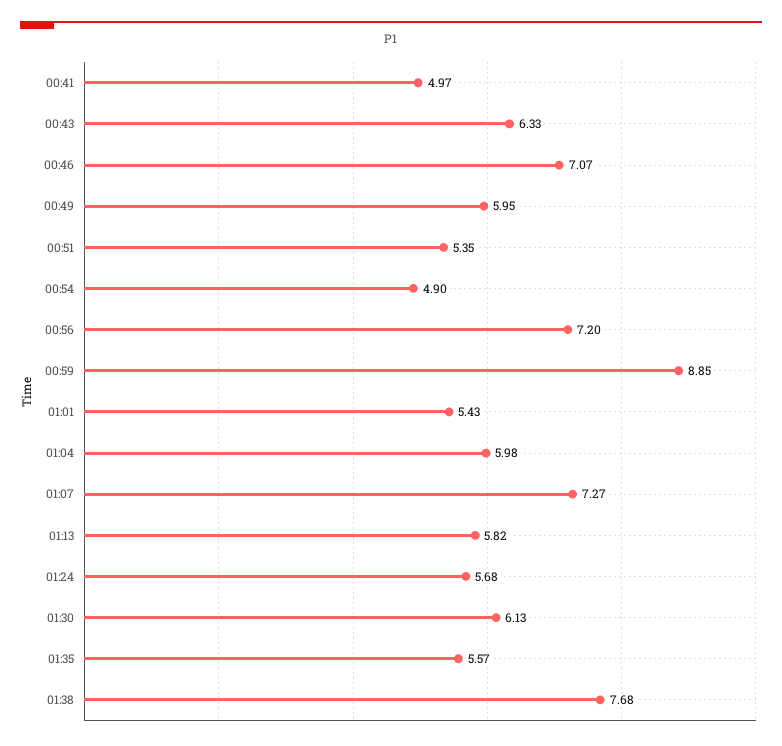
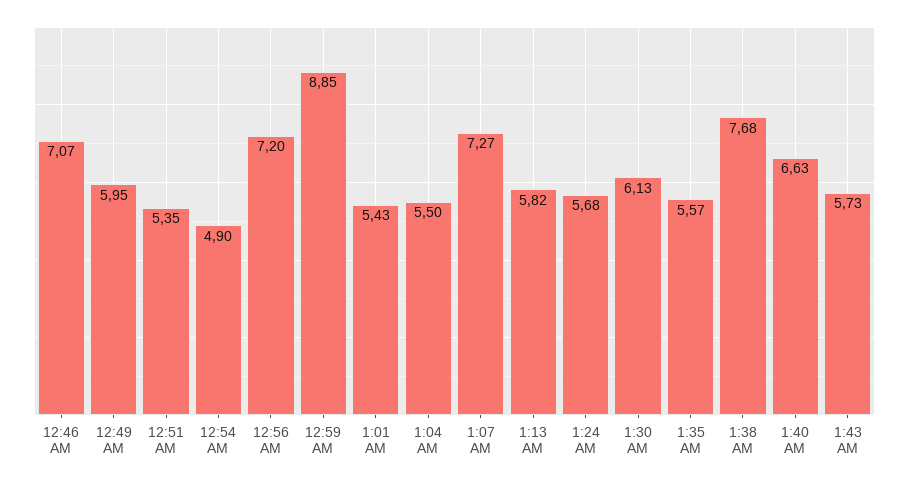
00:41: 4.97 -> none
00:43: 6.33 -> none
01:04: 5.98 -> 5.5
1:40 AM: none -> 6.63
1:43 AM: none -> 5.73

